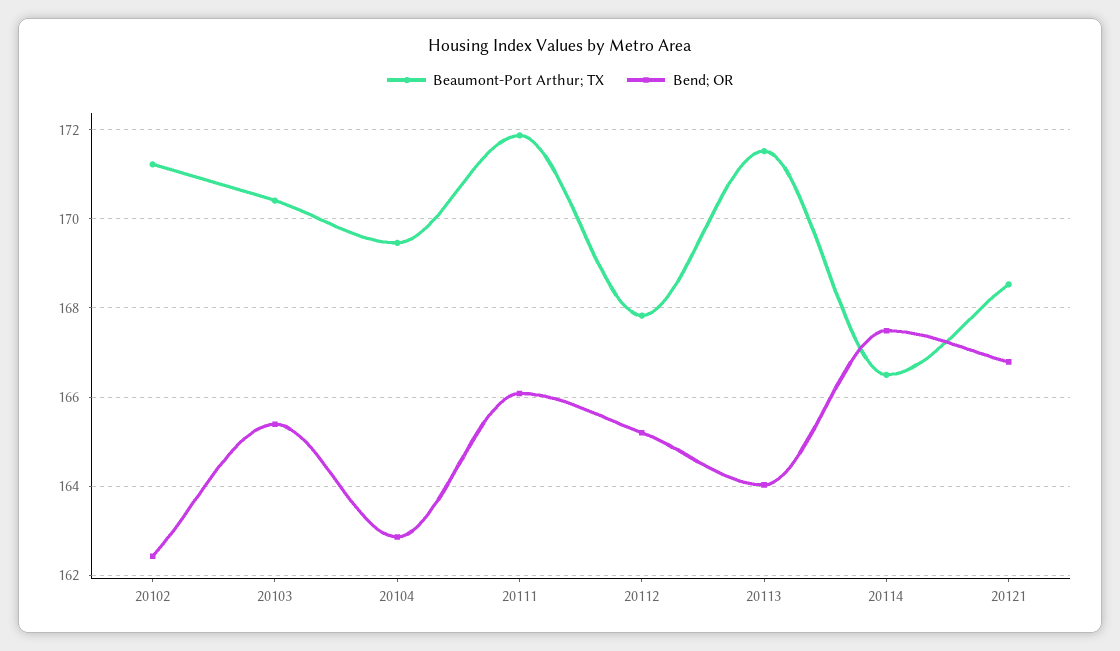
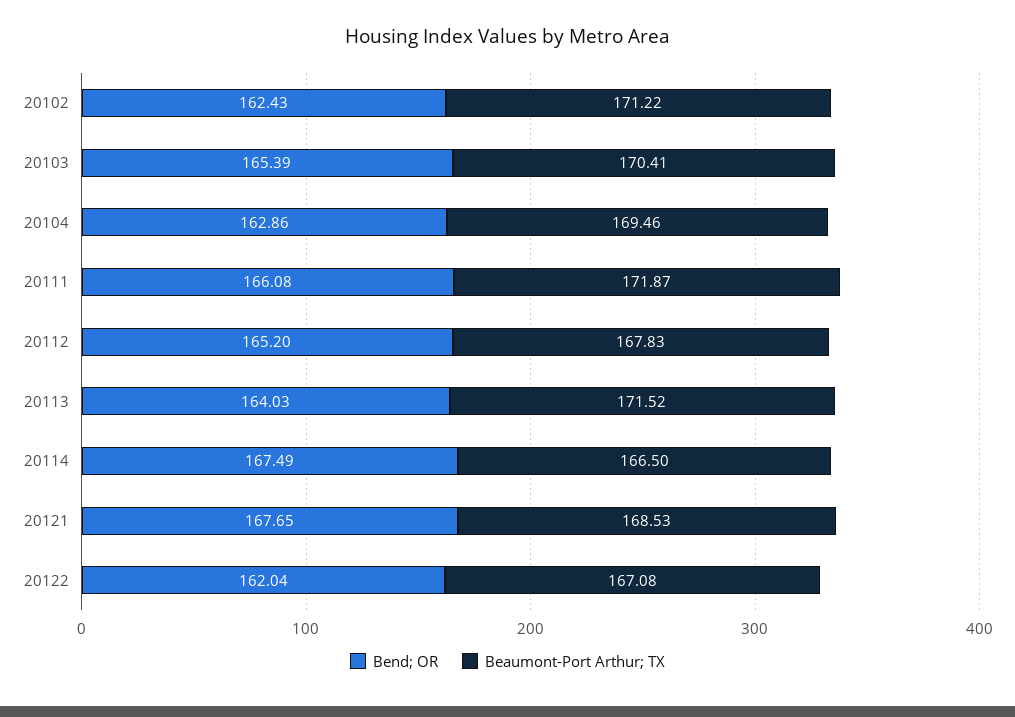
Bend; OR, 20121: 166.8 -> 167.65
Bend; OR, 20122: none -> 162.04
Beaumont-Port Arthur; TX, 20122: none -> 167.08

